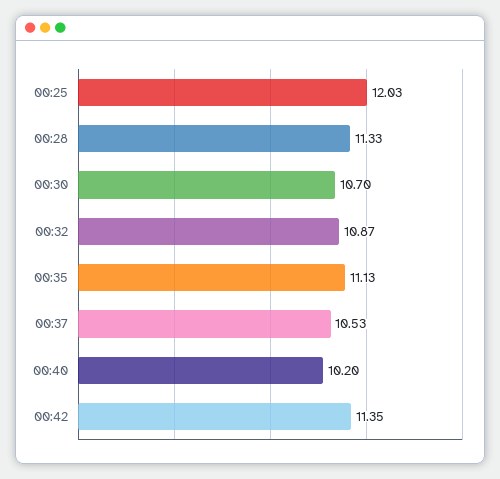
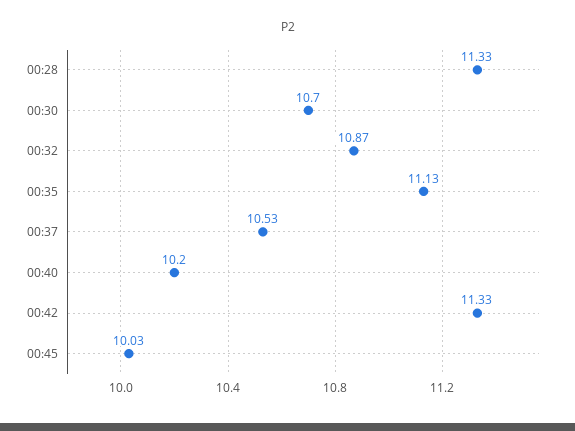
00:25: 12.03 -> none
00:42: 11.35 -> 11.33
00:45: none -> 10.03

